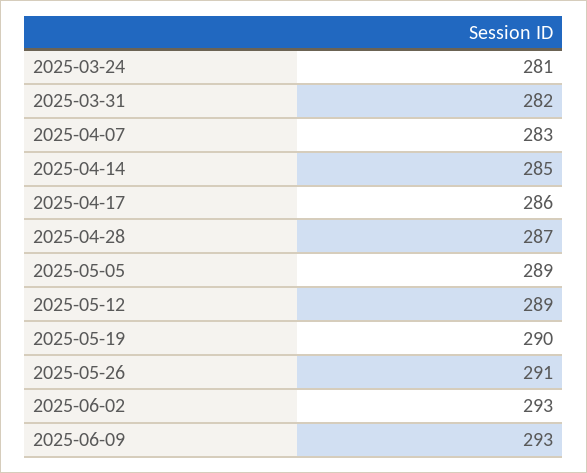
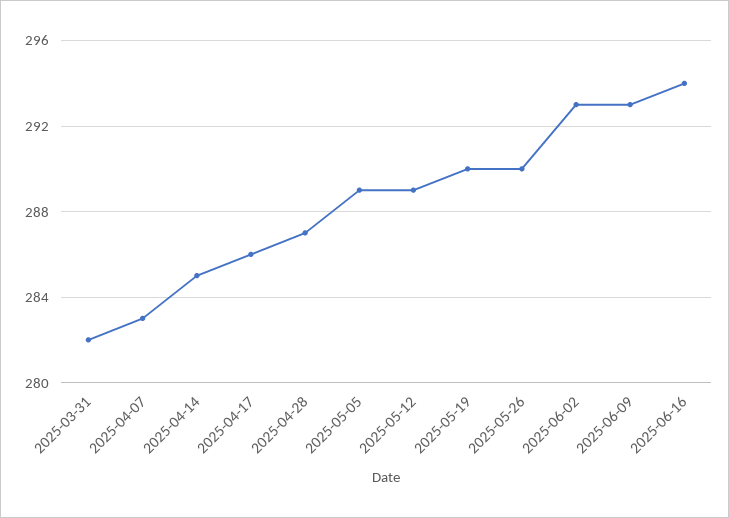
2025-03-24: 281 -> none
2025-05-26: 291 -> 290
2025-06-16: none -> 294

